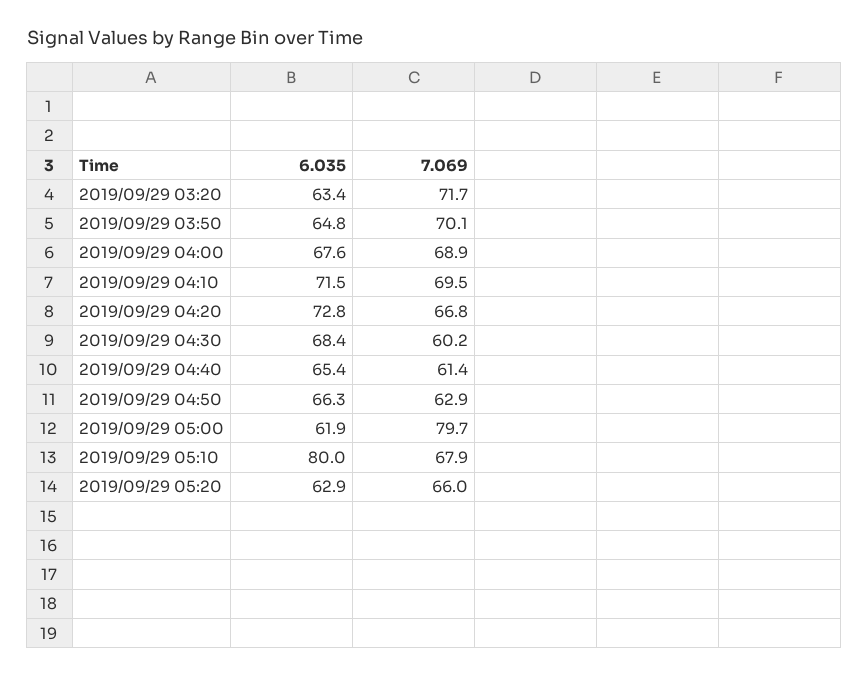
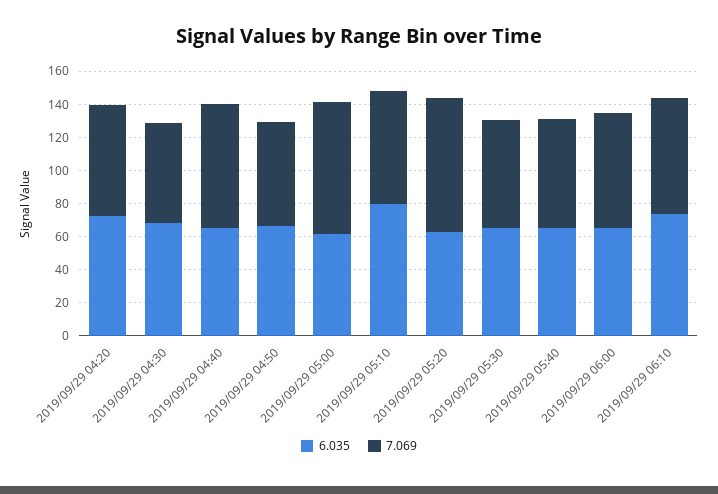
6.035, 2019/09/29 03:20: 63.4 -> none
7.069, 2019/09/29 03:20: 71.7 -> none
6.035, 2019/09/29 03:50: 64.8 -> none
7.069, 2019/09/29 03:50: 70.1 -> none
6.035, 2019/09/29 04:00: 67.6 -> none
7.069, 2019/09/29 04:00: 68.9 -> none
6.035, 2019/09/29 04:10: 71.5 -> none
7.069, 2019/09/29 04:10: 69.5 -> none
7.069, 2019/09/29 04:40: 61.4 -> 75
7.069, 2019/09/29 05:20: 66 -> 80
6.035, 2019/09/29 05:30: none -> 65
7.069, 2019/09/29 05:30: none -> 65
6.035, 2019/09/29 05:40: none -> 65
7.069, 2019/09/29 05:40: none -> 65
6.035, 2019/09/29 06:00: none -> 65
7.069, 2019/09/29 06:00: none -> 70
6.035, 2019/09/29 06:10: none -> 75
7.069, 2019/09/29 06:10: none -> 70

